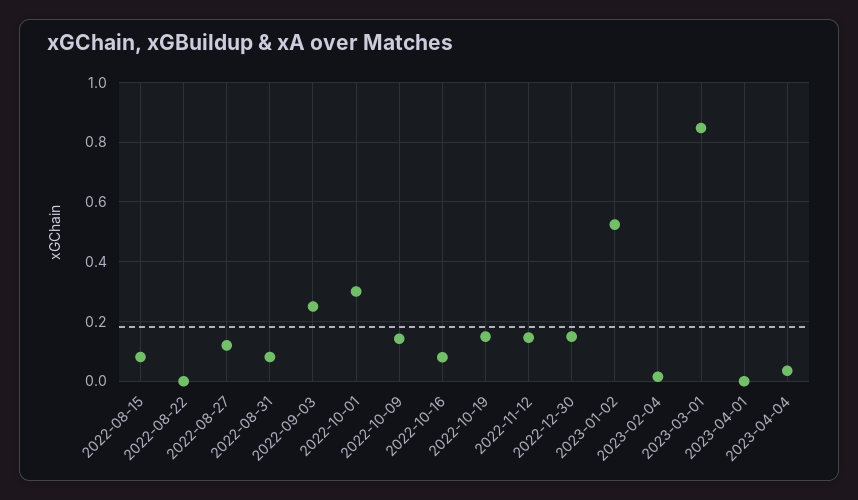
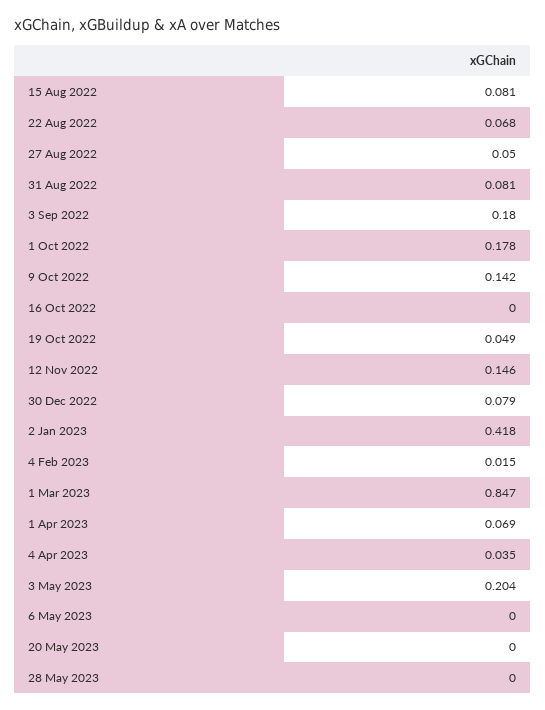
2022-08-22: 0 -> 0.068
2022-08-27: 0.125 -> 0.05
2022-09-03: 0.25 -> 0.18
2022-10-01: 0.3 -> 0.178
2022-10-16: 0.075 -> 0
2022-10-19: 0.15 -> 0.049
2022-12-30: 0.15 -> 0.079
2023-01-02: 0.525 -> 0.418
2023-04-01: 0 -> 0.069
3 May 2023: none -> 0.204
6 May 2023: none -> 0
20 May 2023: none -> 0
28 May 2023: none -> 0

